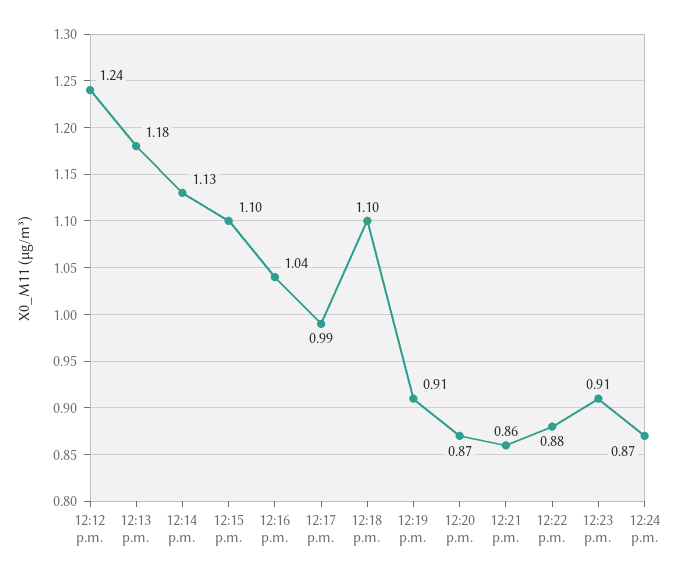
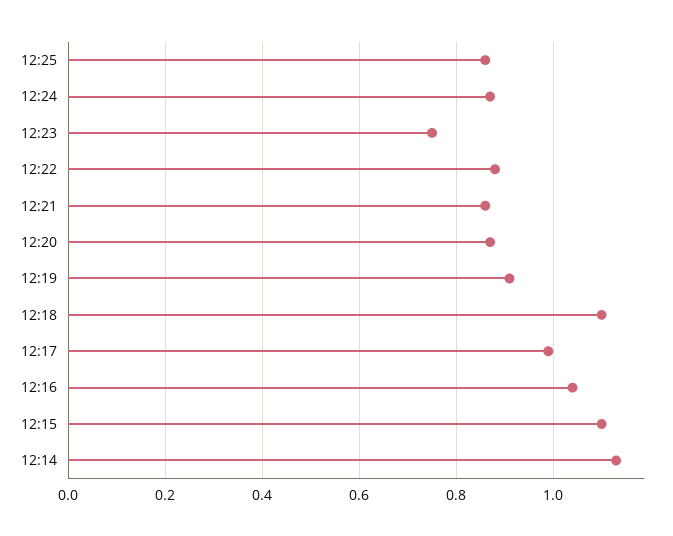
12:12 p.m.: 1.24 -> none
12:13 p.m.: 1.18 -> none
12:23 p.m.: 0.91 -> 0.75
12:25: none -> 0.85

